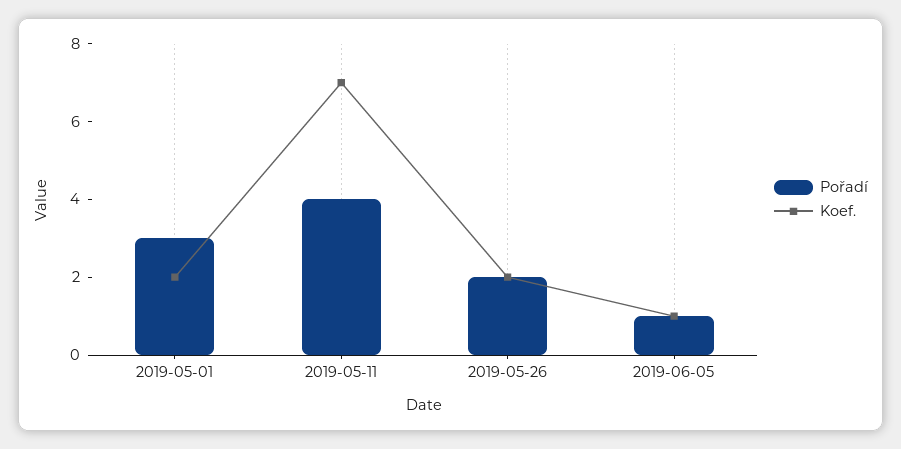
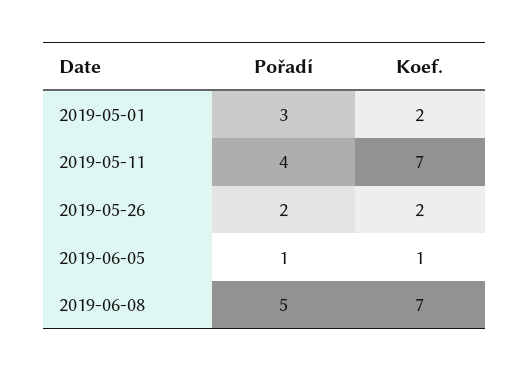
Pořadí, 2019-06-08: none -> 5
Koef., 2019-06-08: none -> 7

